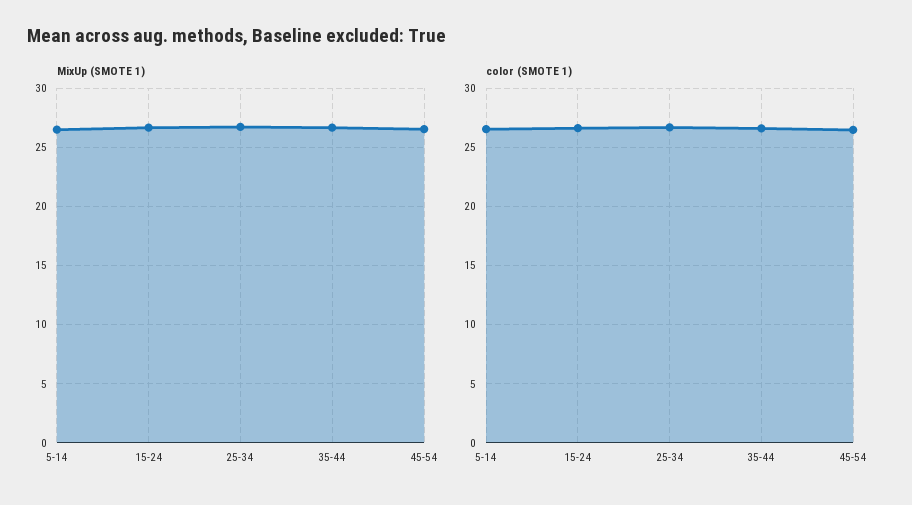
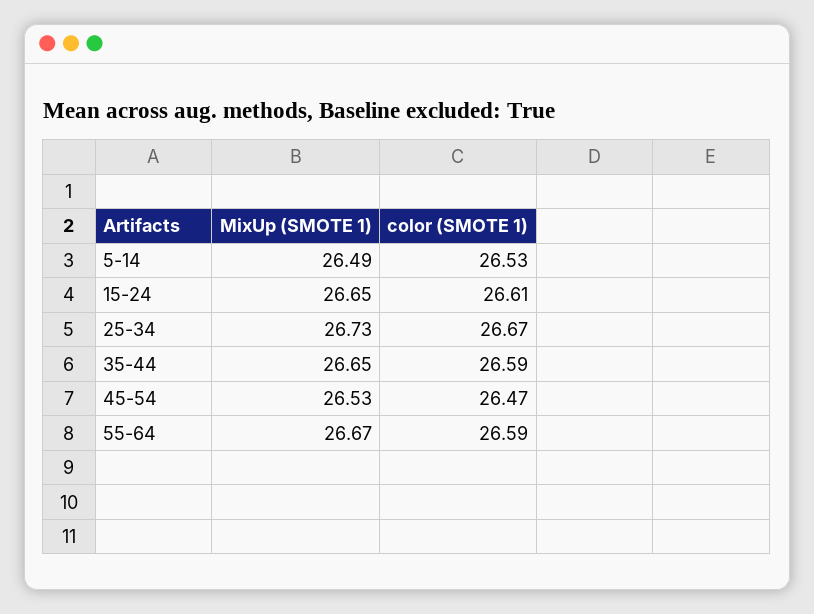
MixUp (SMOTE 1), 55-64: none -> 26.67
color (SMOTE 1), 55-64: none -> 26.59

